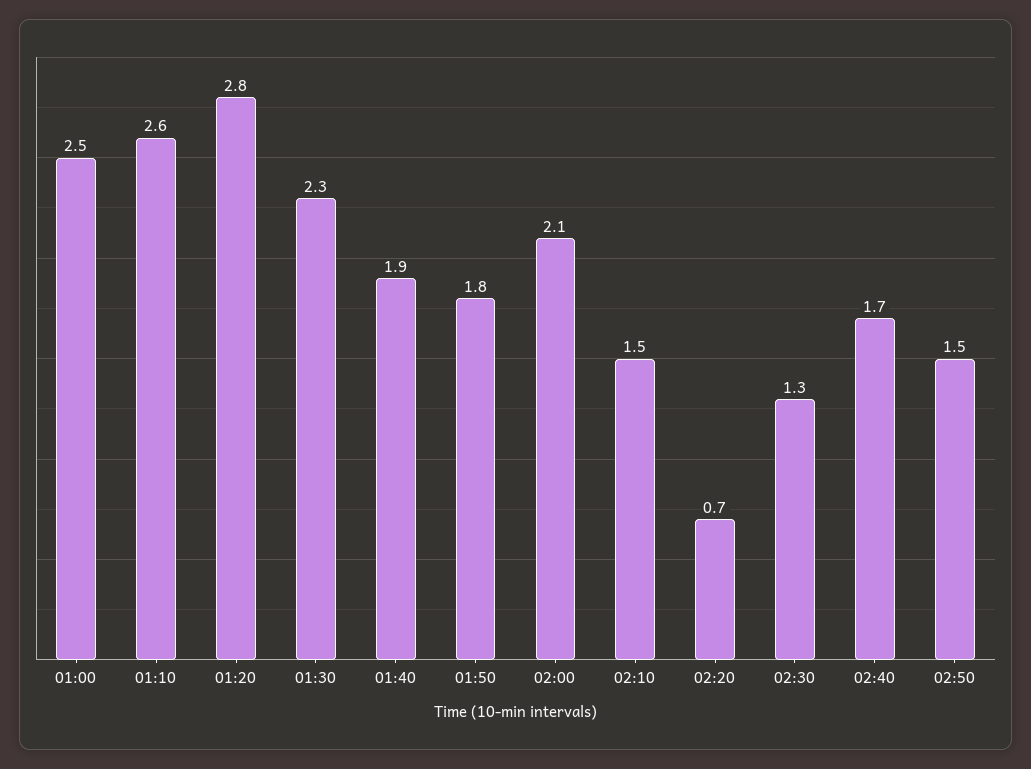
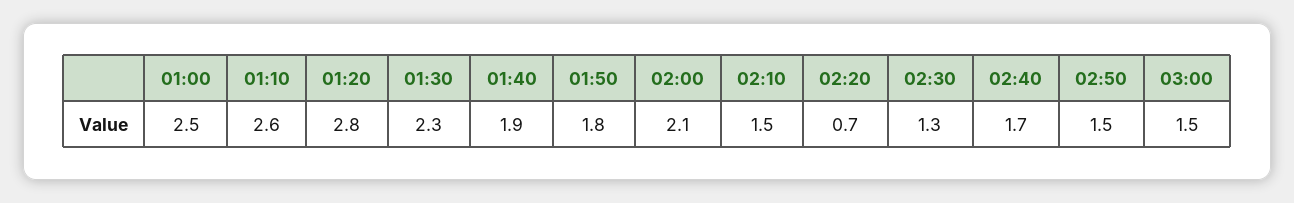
03:00: none -> 1.5

